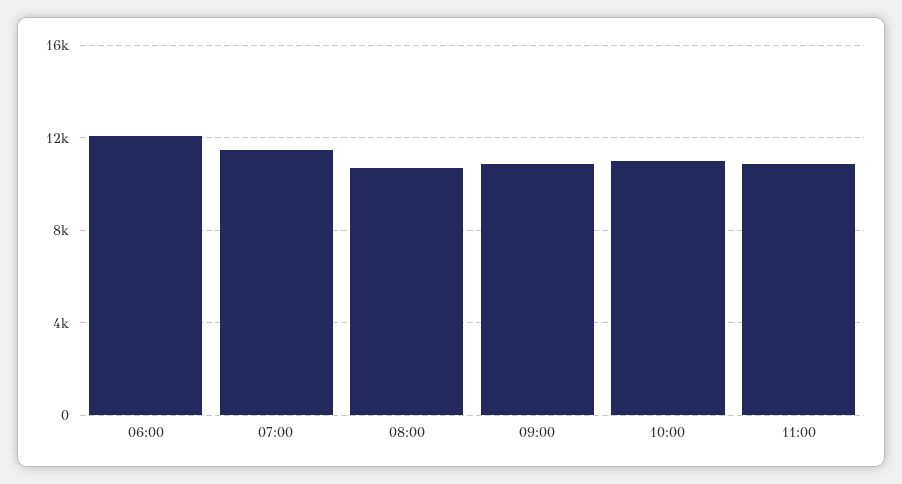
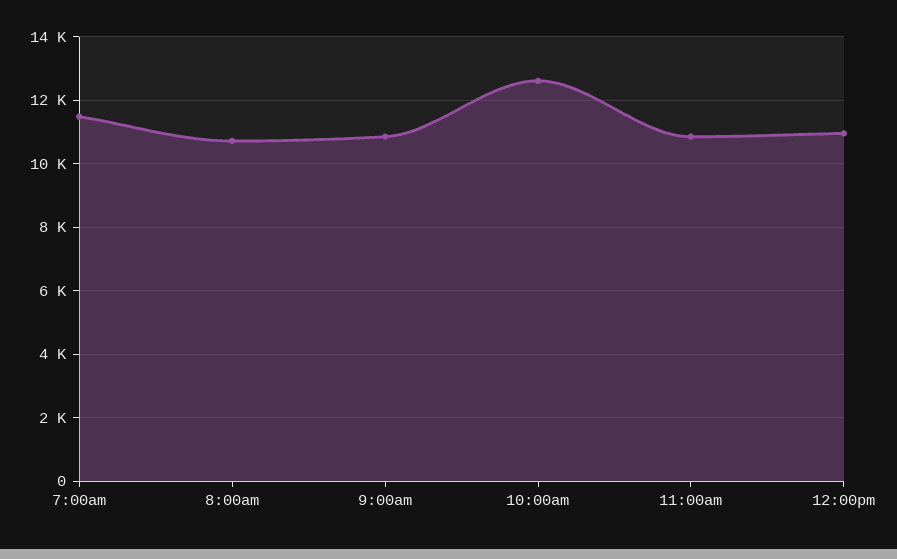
06:00: 12000 -> none
10:00: 11000 -> 12600
12:00pm: none -> 11000

